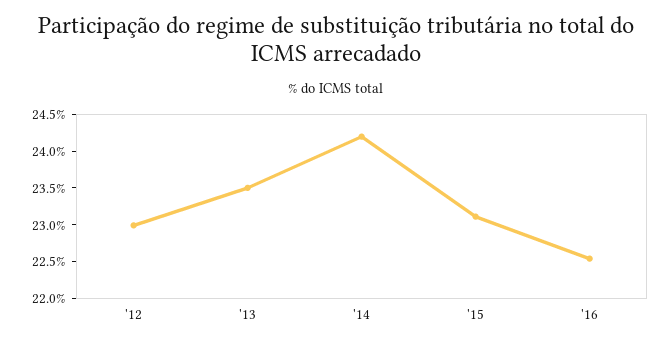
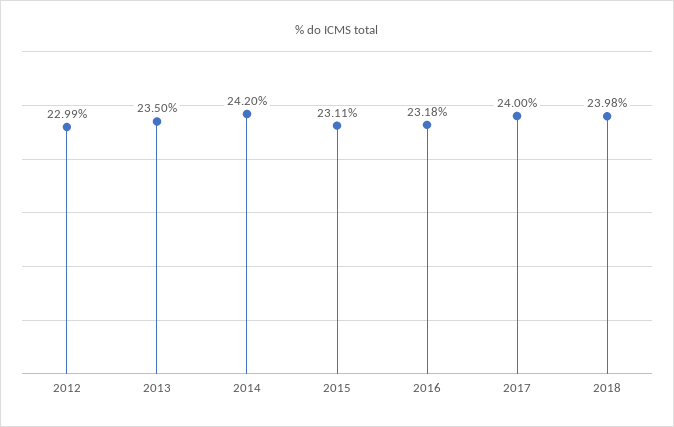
'16: 22.5 -> 23.18
2017: none -> 24
2018: none -> 23.98

